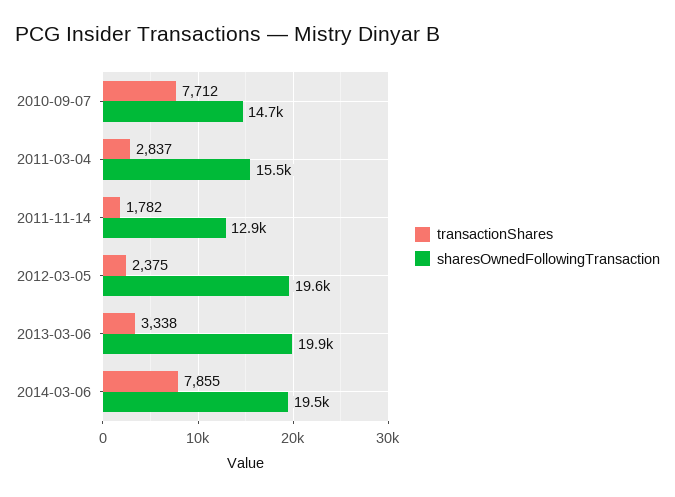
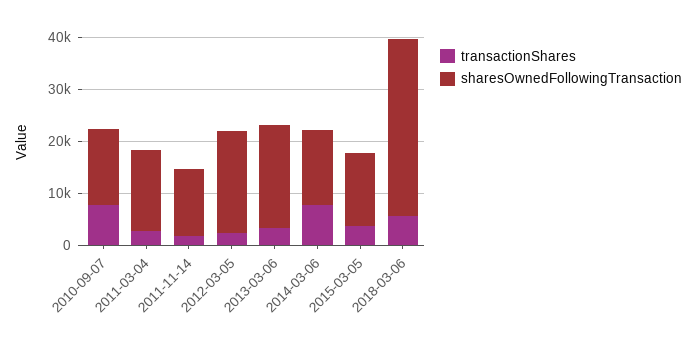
sharesOwnedFollowingTransaction, 2014-03-06: 19500 -> 14000
transactionShares, 2015-03-05: none -> 4000
sharesOwnedFollowingTransaction, 2015-03-05: none -> 14000
transactionShares, 2018-03-06: none -> 6000
sharesOwnedFollowingTransaction, 2018-03-06: none -> 34000

